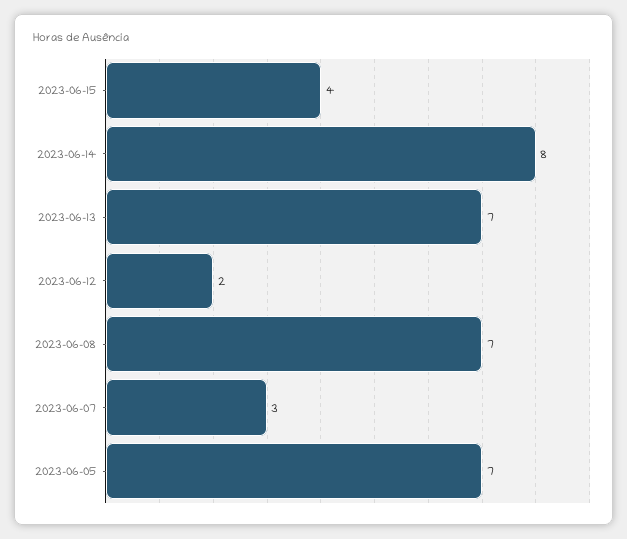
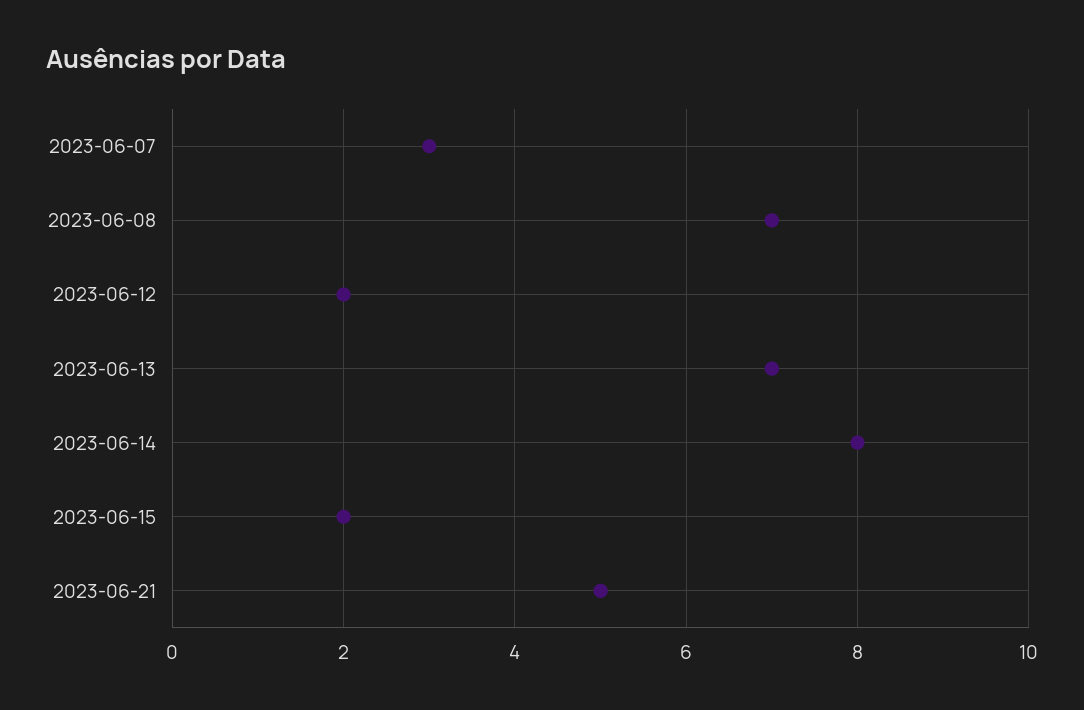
2023-06-15: 4 -> 2
2023-06-05: 7 -> none
2023-06-21: none -> 5

